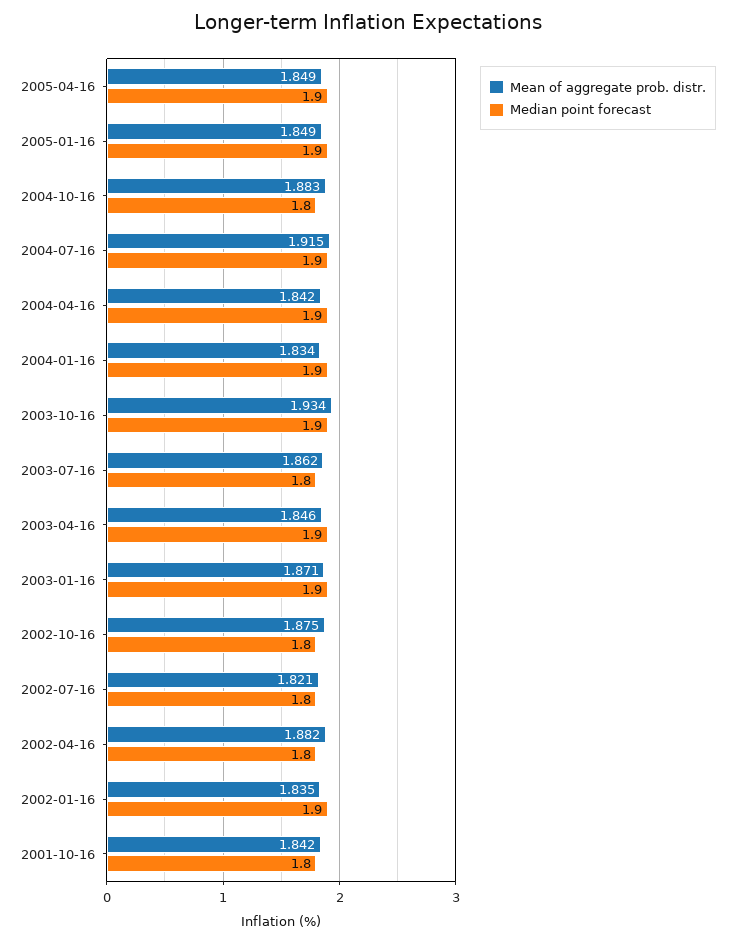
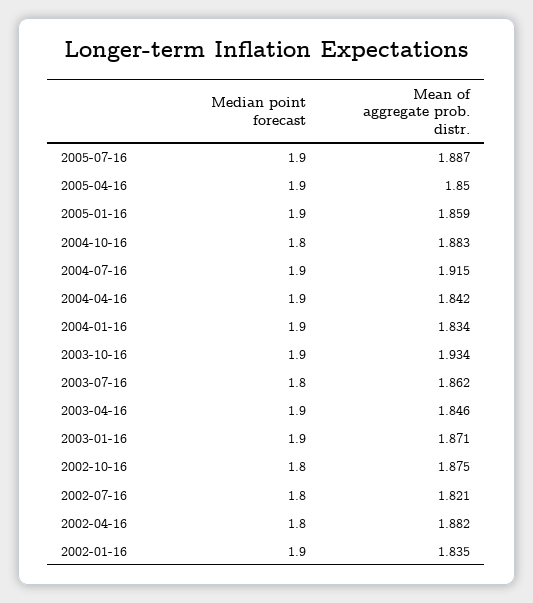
Mean of aggregate prob. distr., 2005-04-16: 1.849 -> 1.85
Mean of aggregate prob. distr., 2005-01-16: 1.849 -> 1.859
Mean of aggregate prob. distr., 2001-10-16: 1.842 -> none
Median point forecast, 2001-10-16: 1.8 -> none
Median point forecast, 2005-07-16: none -> 1.9
Mean of aggregate prob. distr., 2005-07-16: none -> 1.887

